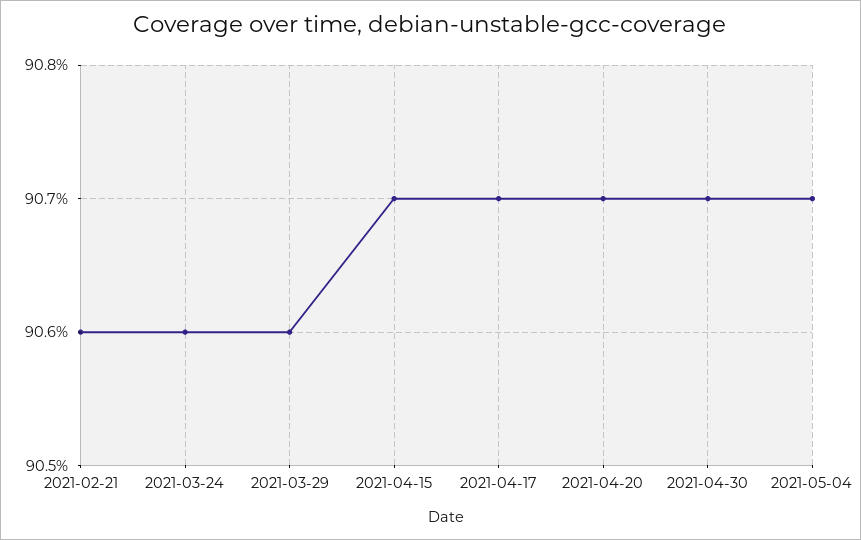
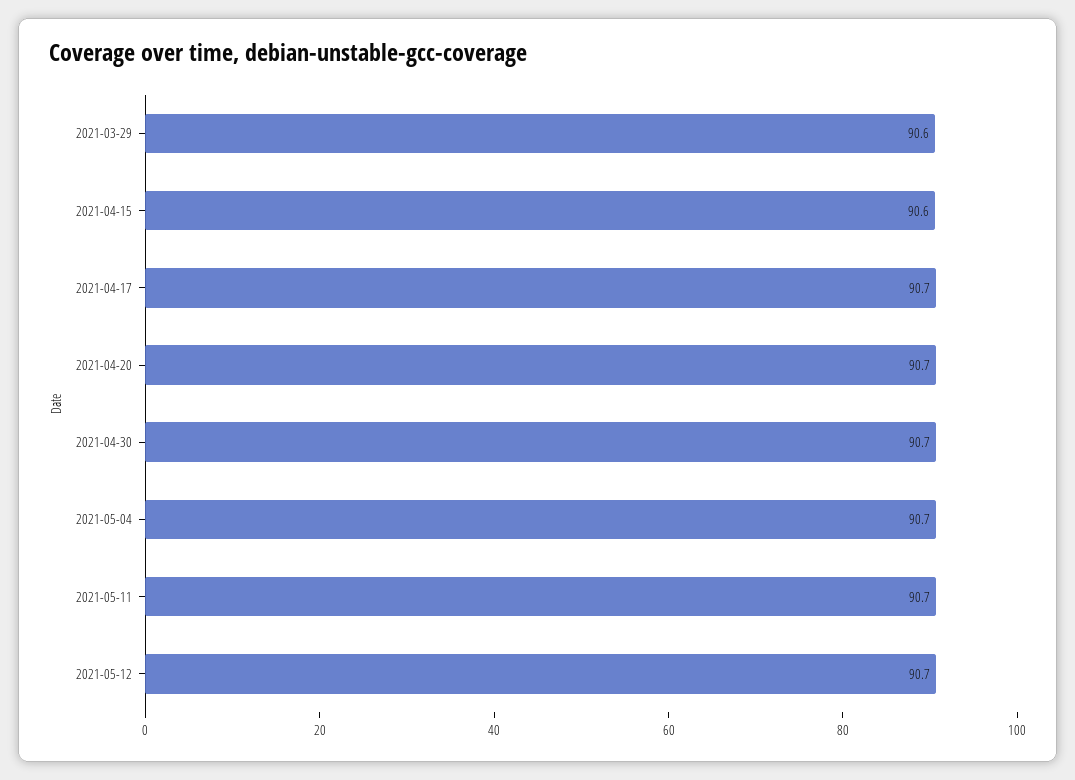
2021-02-21: 90.6 -> none
2021-03-24: 90.6 -> none
2021-04-15: 90.7 -> 90.6
2021-05-11: none -> 90.7
2021-05-12: none -> 90.7

